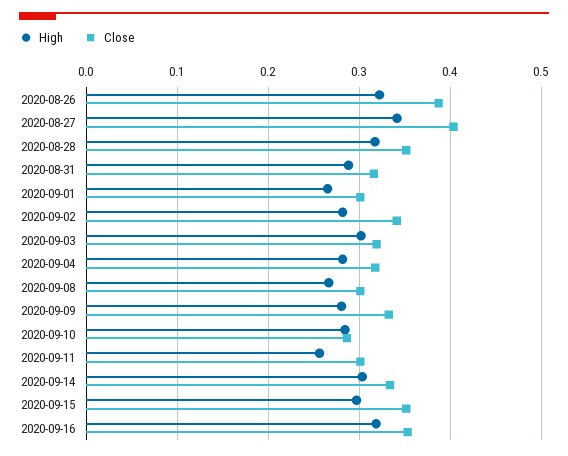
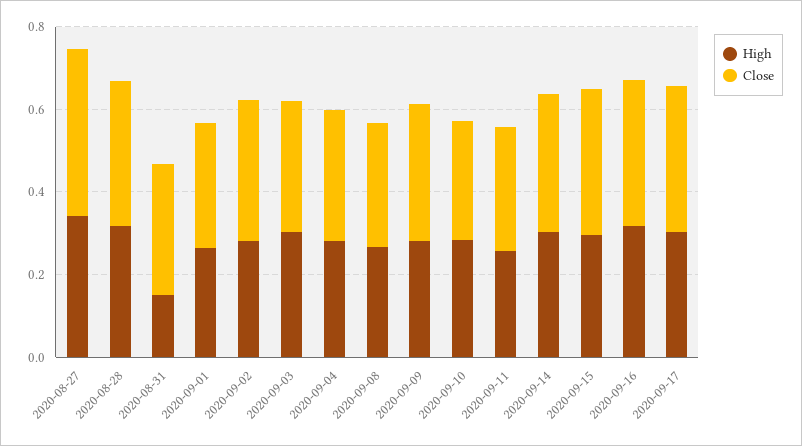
High, 2020-08-26: 0.32 -> none
Close, 2020-08-26: 0.39 -> none
High, 2020-08-31: 0.29 -> 0.15
High, 2020-09-17: none -> 0.3
Close, 2020-09-17: none -> 0.35

